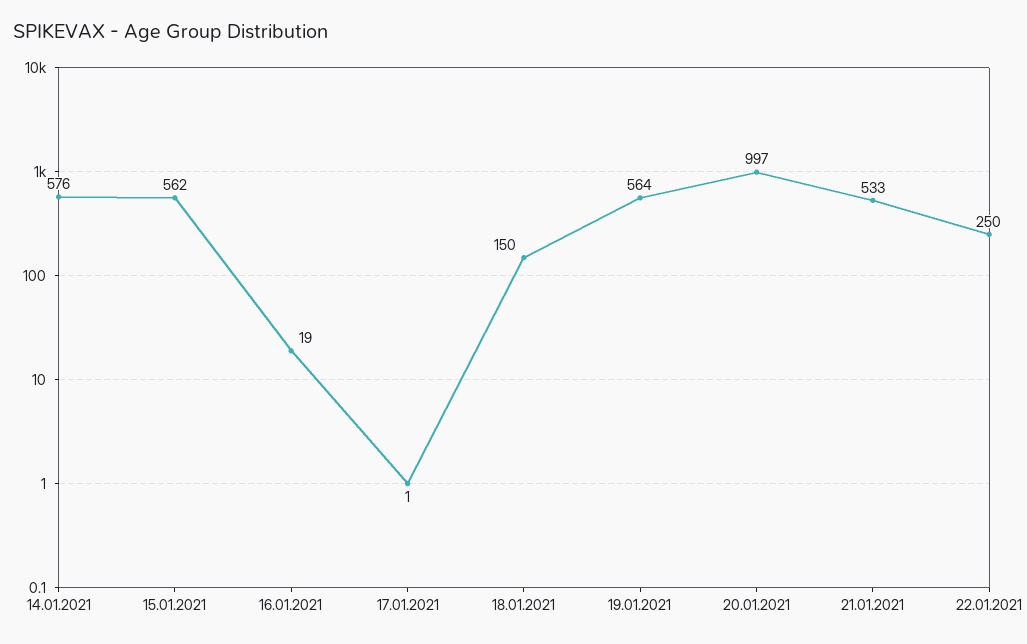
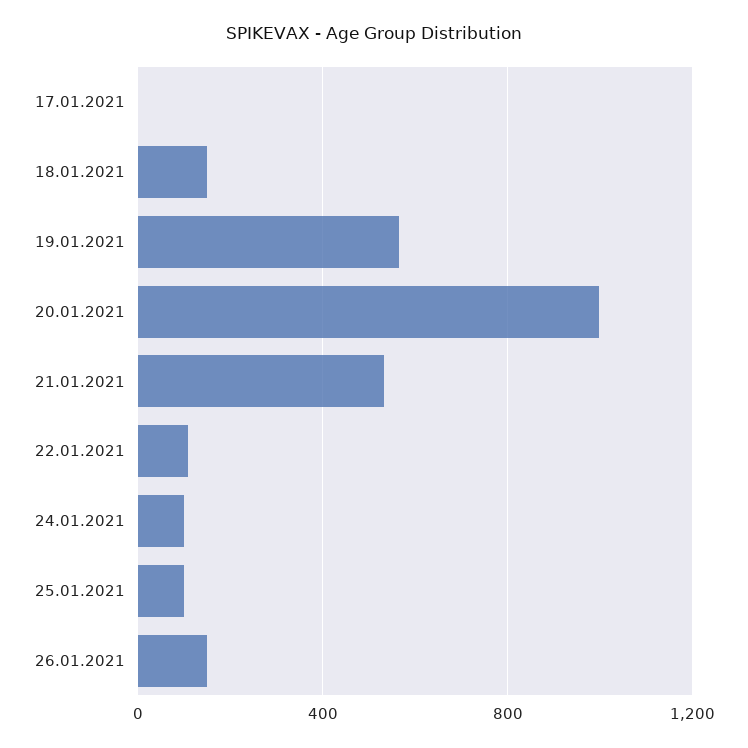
14.01.2021: 576 -> none
15.01.2021: 562 -> none
16.01.2021: 19 -> none
22.01.2021: 250 -> 100
24.01.2021: none -> 100
25.01.2021: none -> 100
26.01.2021: none -> 150

